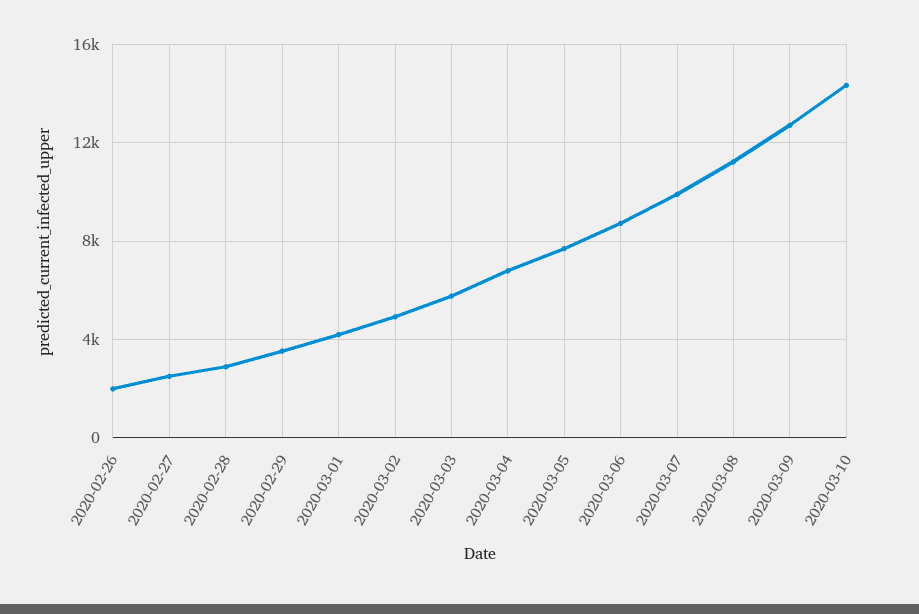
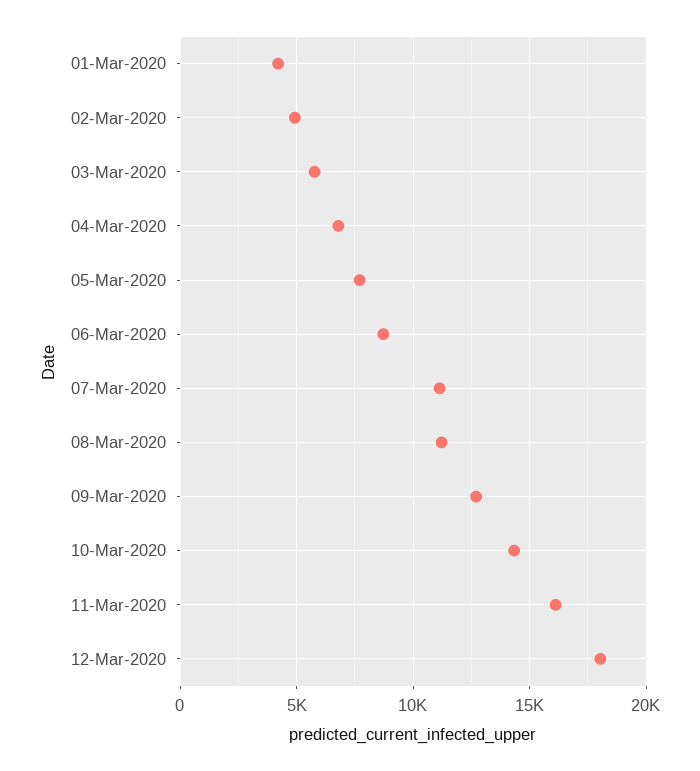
2020-02-26: 2000 -> none
2020-02-27: 2500 -> none
2020-02-28: 3000 -> none
2020-02-29: 3500 -> none
2020-03-07: 10000 -> 11000
11-Mar-2020: none -> 16000
12-Mar-2020: none -> 18000

